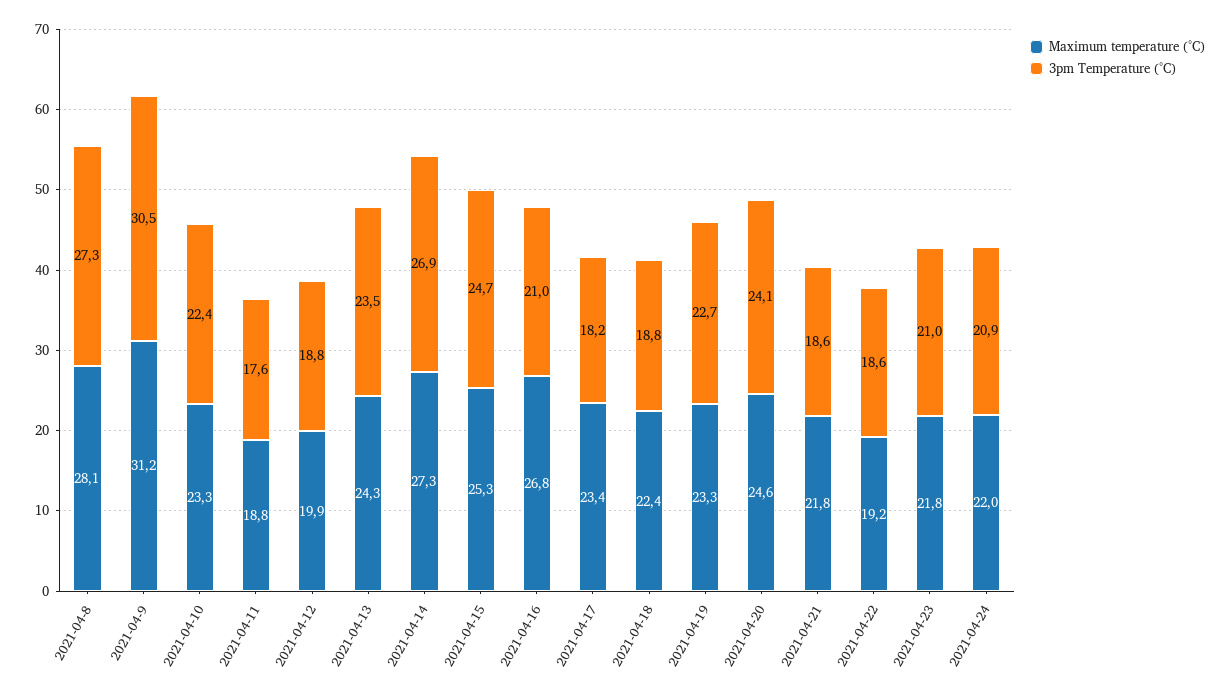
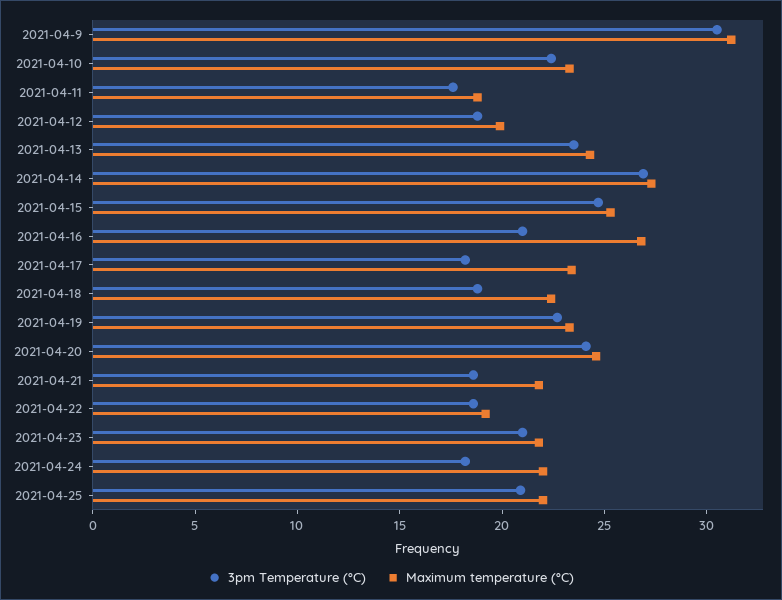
Maximum temperature (°C), 2021-04-8: 28.1 -> none
3pm Temperature (°C), 2021-04-8: 27.3 -> none
3pm Temperature (°C), 2021-04-24: 20.9 -> 18
3pm Temperature (°C), 2021-04-25: none -> 21
Maximum temperature (°C), 2021-04-25: none -> 22

